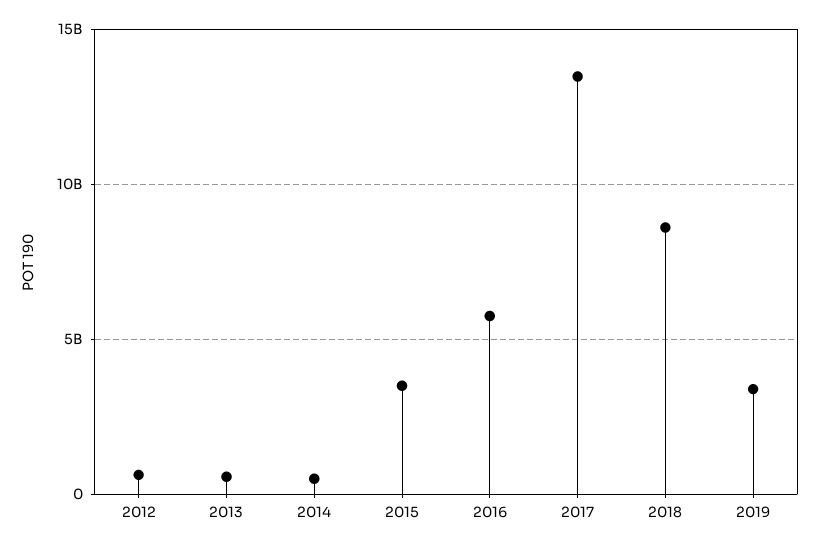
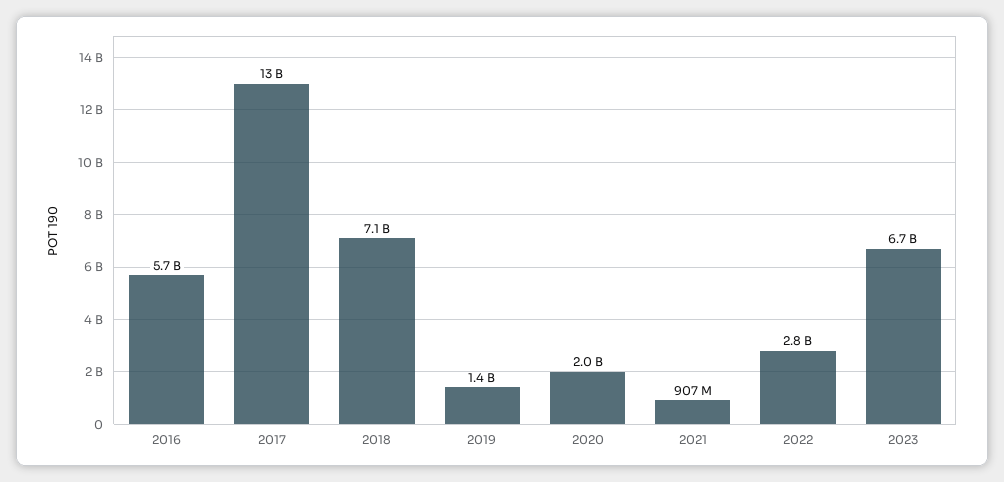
2012: 500000000 -> none
2013: 500000000 -> none
2014: 500000000 -> none
2015: 3500000000 -> none
2018: 8500000000 -> 7100000000
2019: 3500000000 -> 1400000000
2020: none -> 2000000000
2021: none -> 907000000
2022: none -> 2800000000
2023: none -> 6700000000

